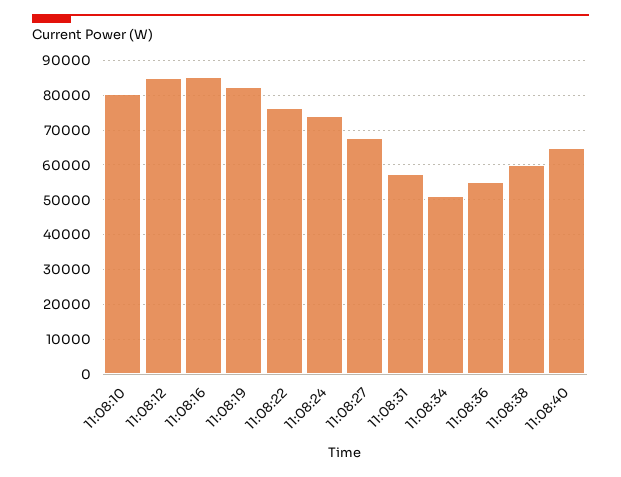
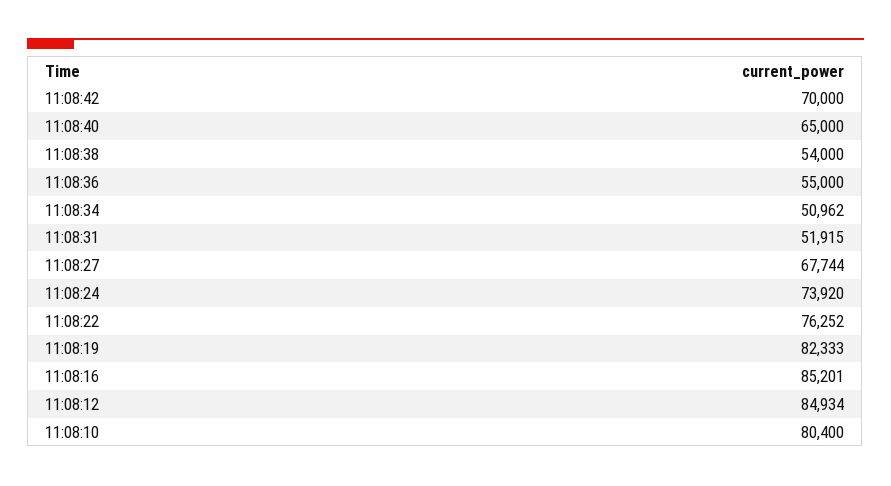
11:08:31: 58000 -> 51915
11:08:38: 60000 -> 54000
11:08:42: none -> 70000

